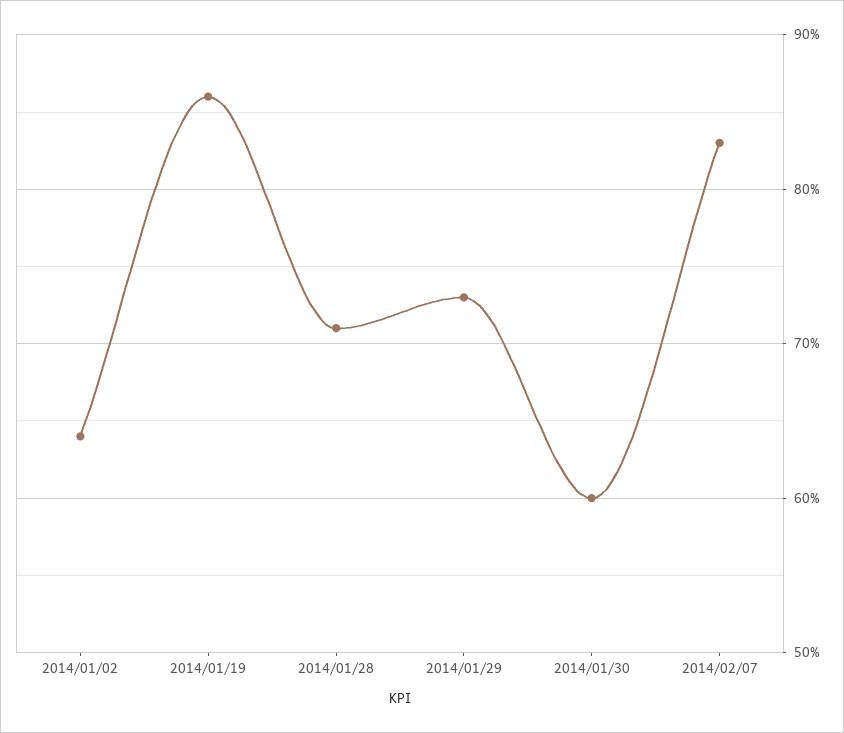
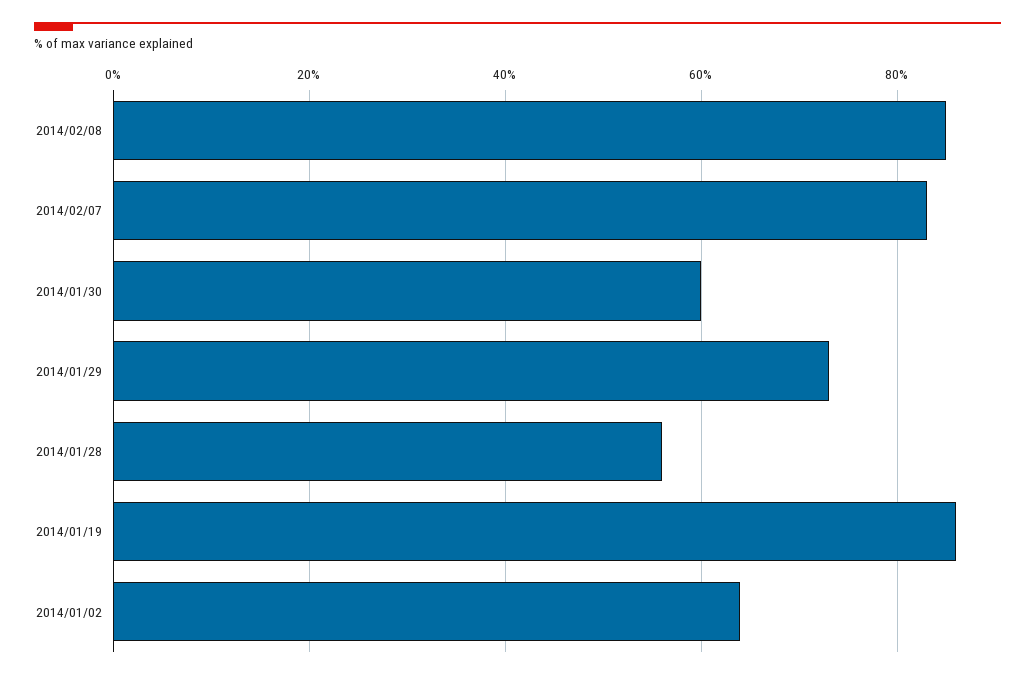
2014/01/28: 71 -> 55
2014/02/08: none -> 85

